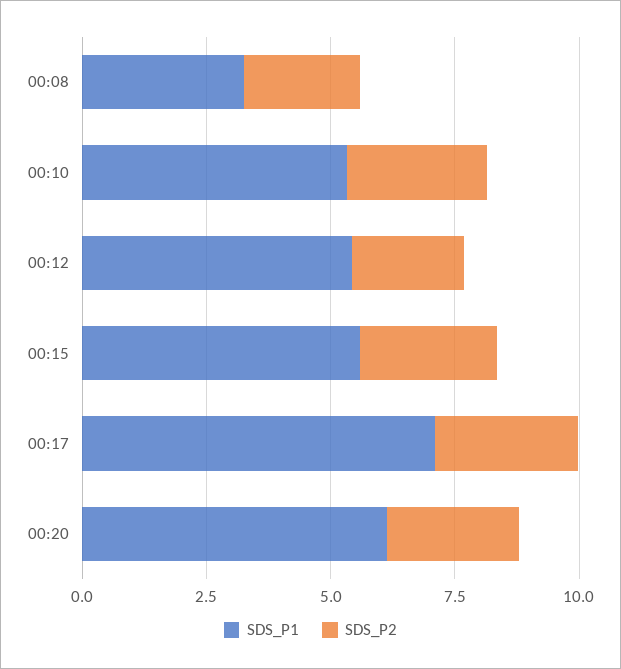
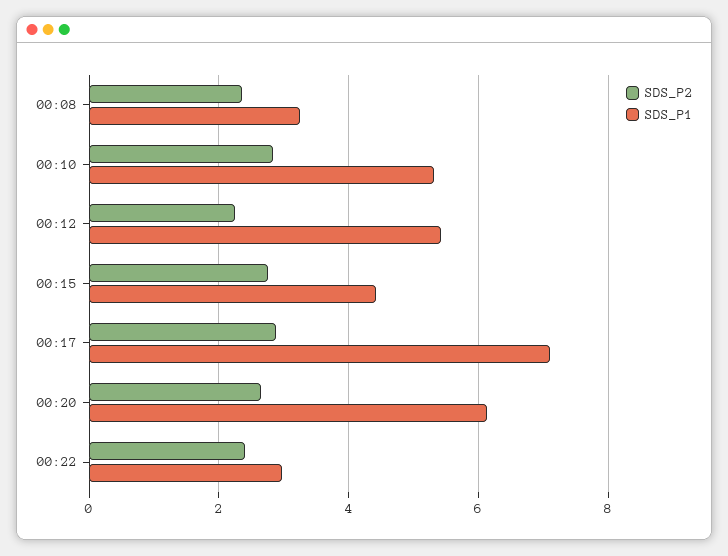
SDS_P1, 00:15: 5.5 -> 4.4
SDS_P2, 00:22: none -> 2.4
SDS_P1, 00:22: none -> 3

